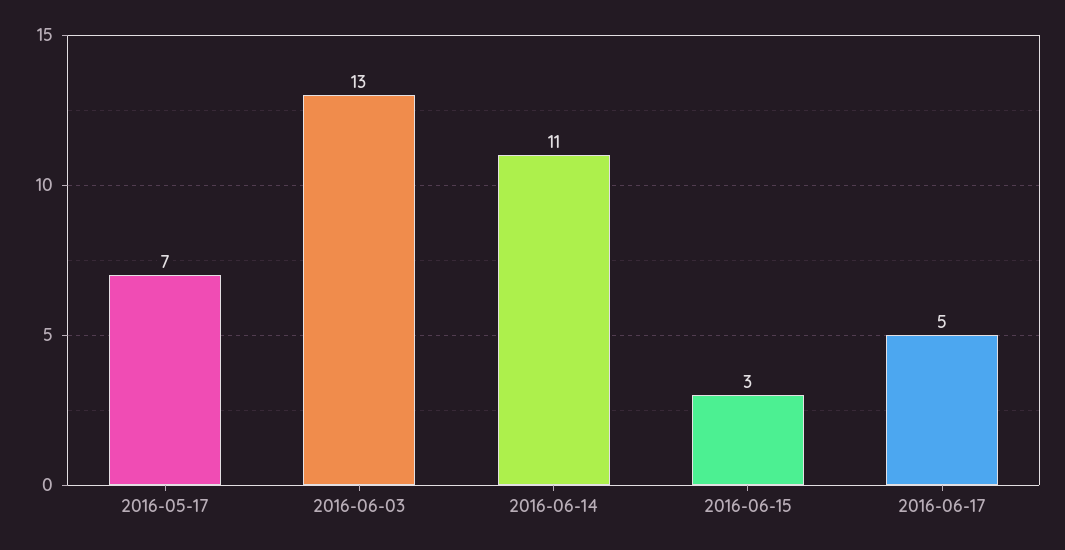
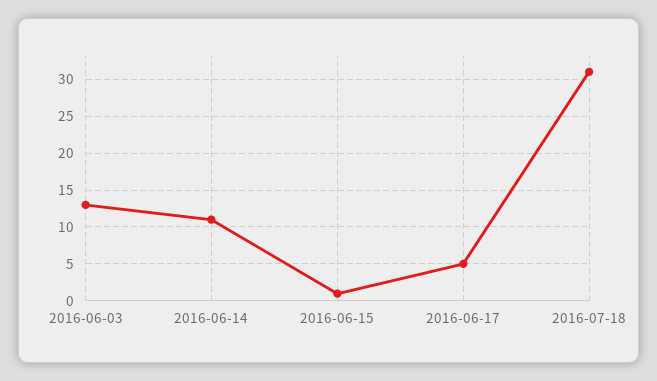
2016-05-17: 7 -> none
2016-06-15: 3 -> 1
2016-07-18: none -> 31

